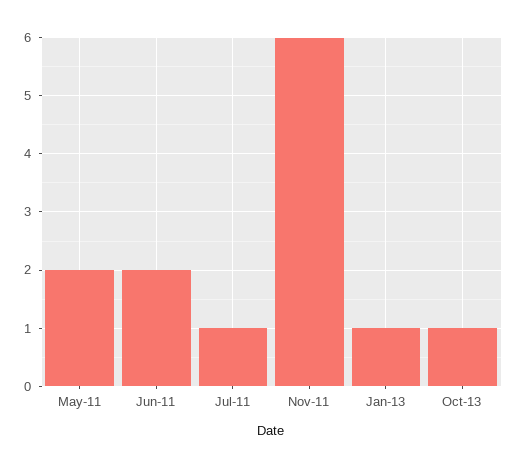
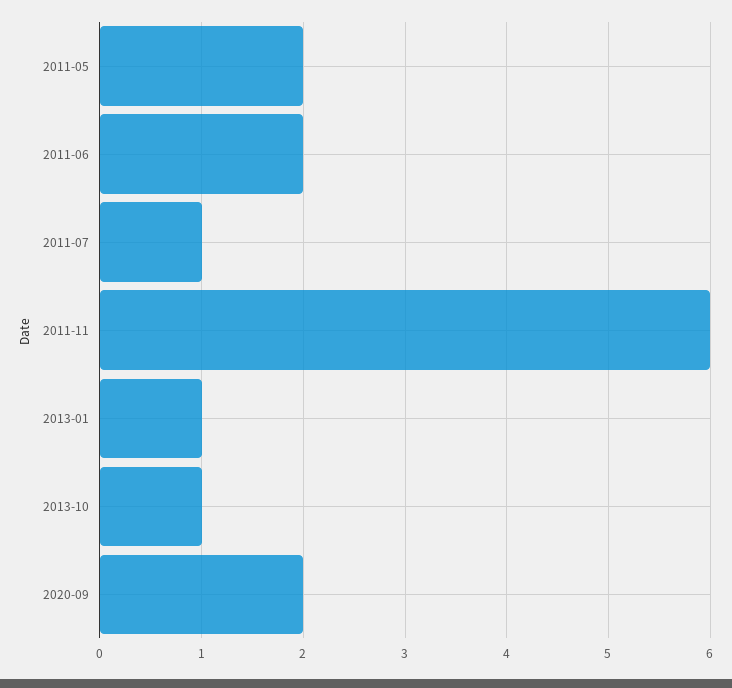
2020-09: none -> 2

